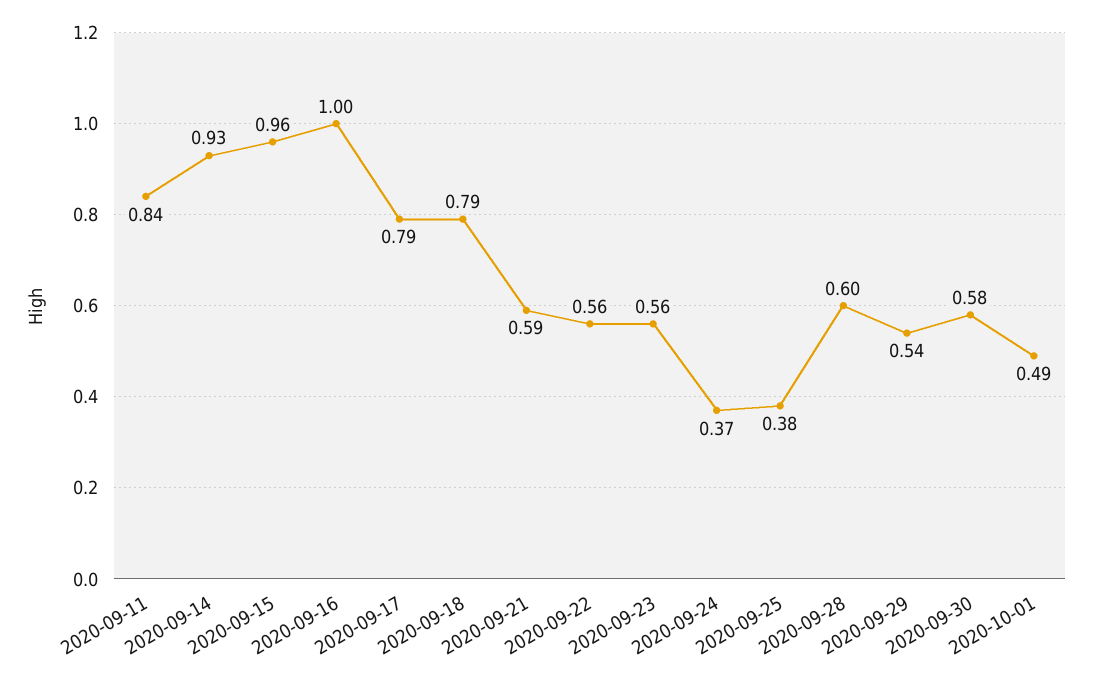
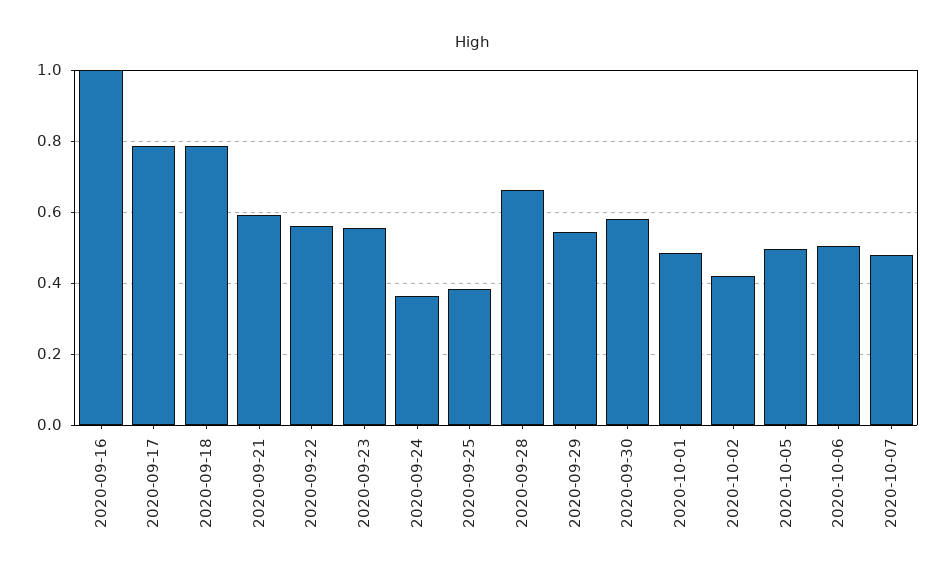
2020-09-11: 0.84 -> none
2020-09-14: 0.93 -> none
2020-09-15: 0.96 -> none
2020-09-28: 0.6 -> 0.66
2020-10-02: none -> 0.42
2020-10-05: none -> 0.5
2020-10-06: none -> 0.5
2020-10-07: none -> 0.48

